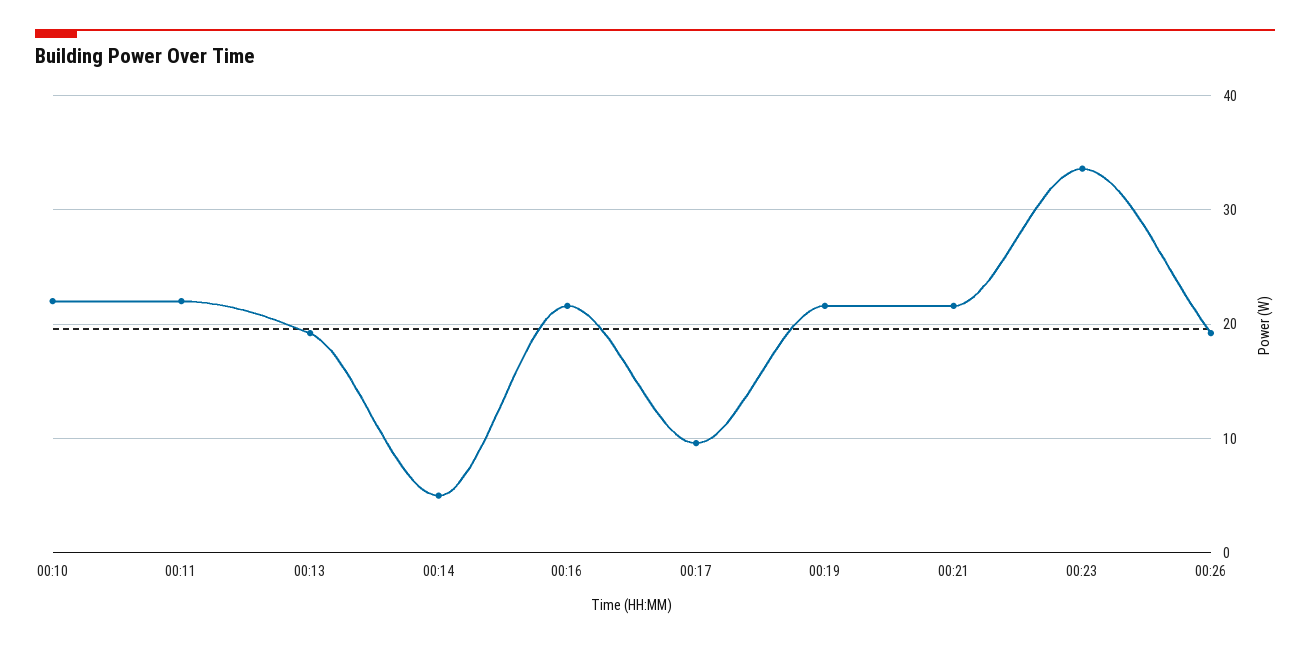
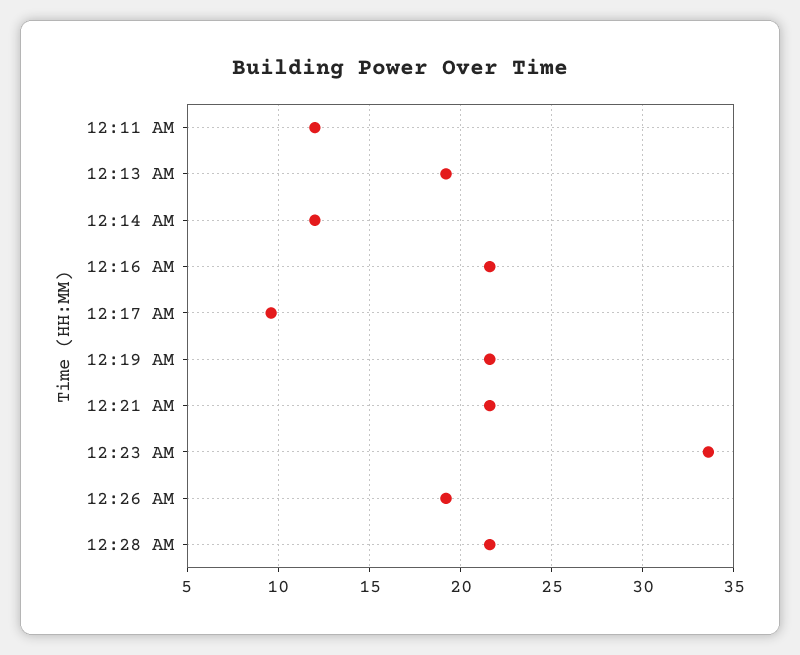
00:10: 22 -> none
00:11: 22 -> 12
00:14: 5 -> 12
12:28 AM: none -> 21.5

